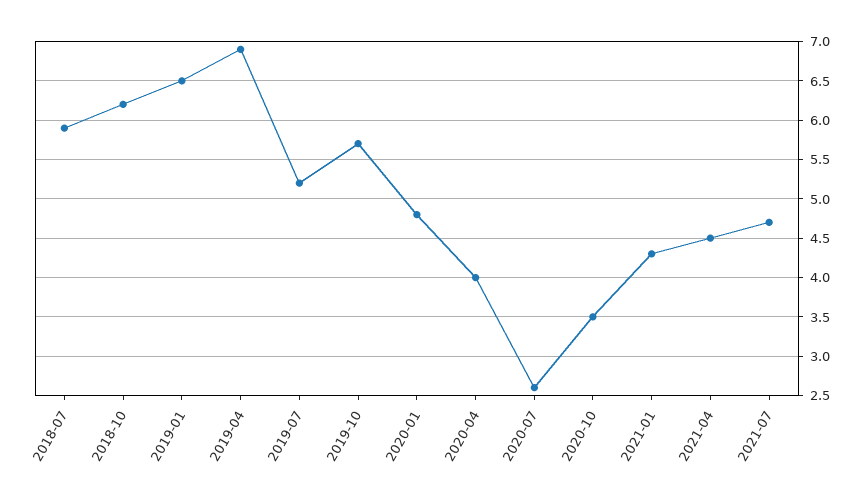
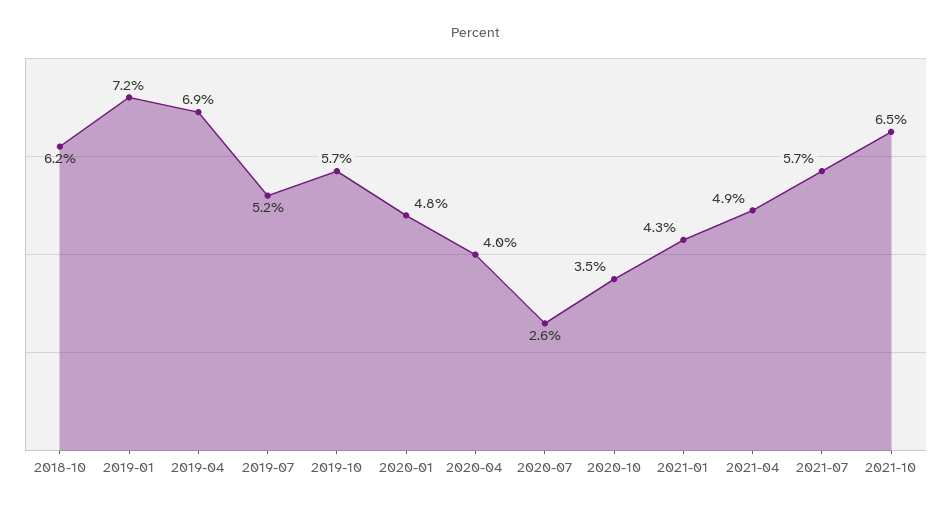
2018-07: 5.9 -> none
2019-01: 6.5 -> 7.2
2021-04: 4.5 -> 4.9
2021-07: 4.7 -> 5.7
2021-10: none -> 6.5

